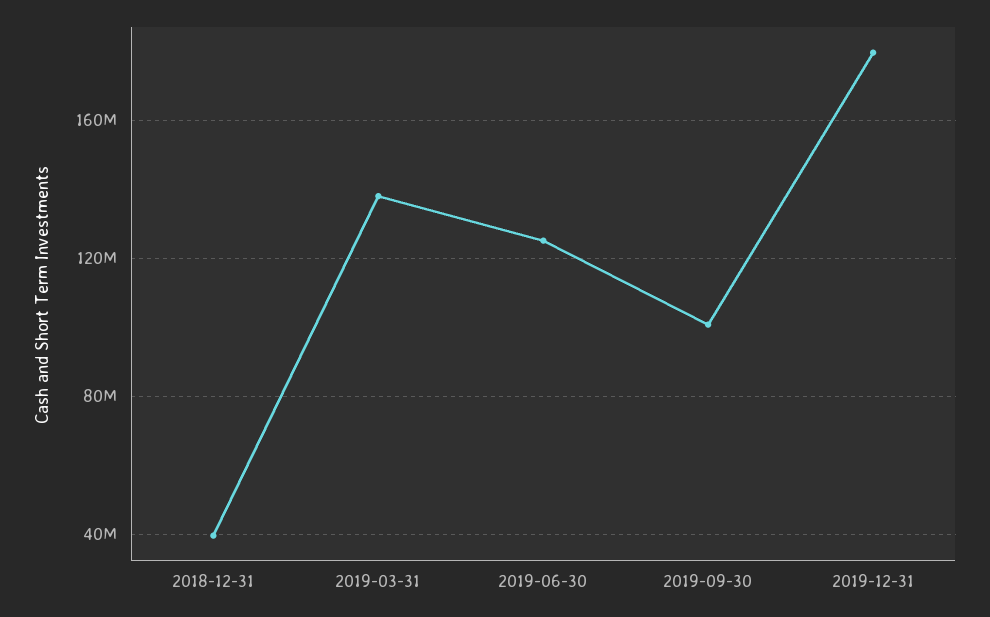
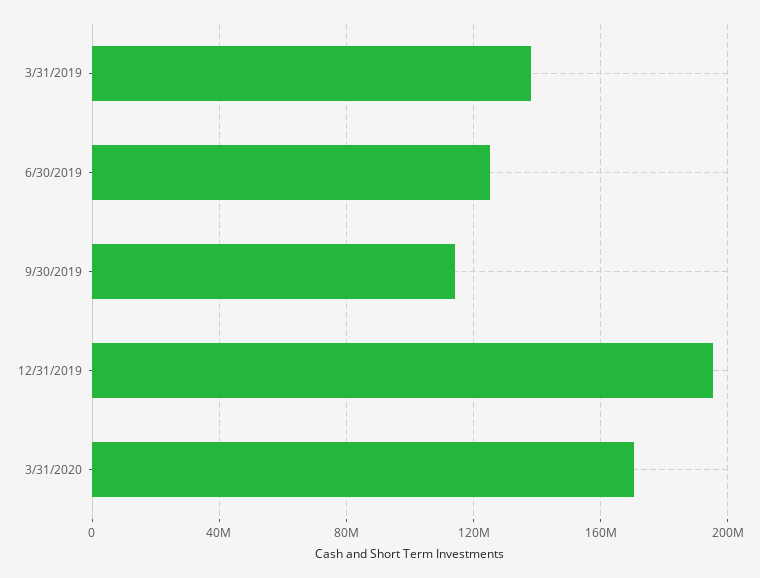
2018-12-31: 40000000 -> none
2019-09-30: 100000000 -> 115000000
2019-12-31: 180000000 -> 195000000
3/31/2020: none -> 170000000

